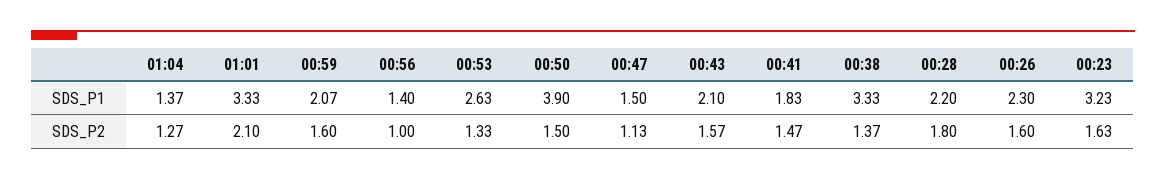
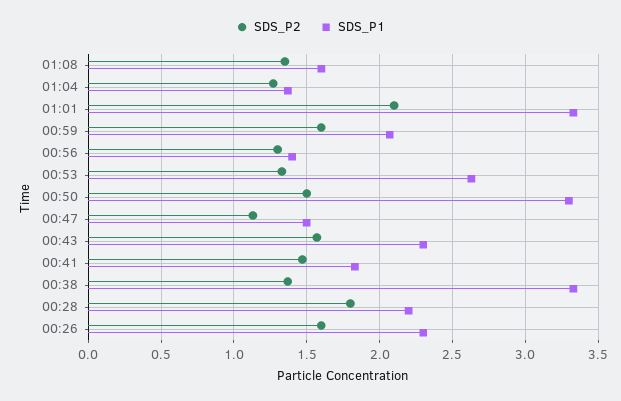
SDS_P1, 00:50: 3.9 -> 3.3
SDS_P1, 00:43: 2.1 -> 2.3
SDS_P1, 00:23: 3.23 -> none
SDS_P2, 00:56: 1 -> 1.3
SDS_P2, 00:23: 1.63 -> none
SDS_P2, 01:08: none -> 1.35
SDS_P1, 01:08: none -> 1.6

